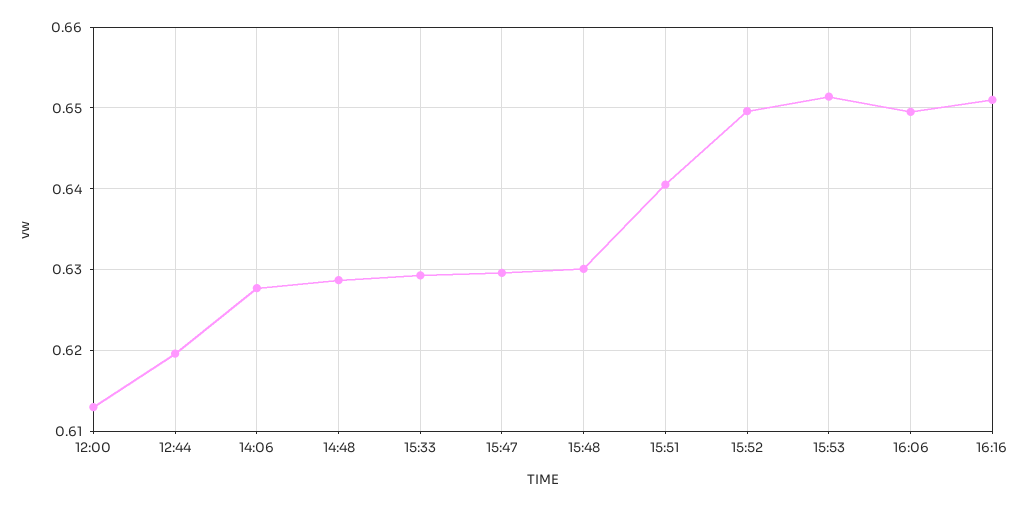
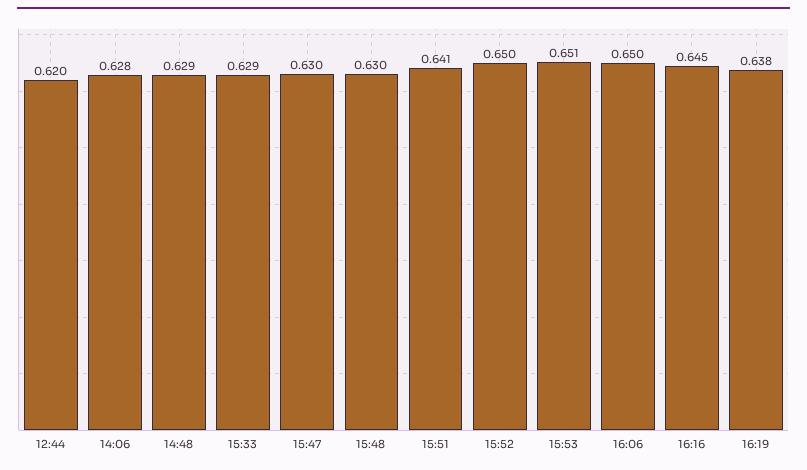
12:00: 0.613 -> none
16:16: 0.651 -> 0.645
16:19: none -> 0.638

